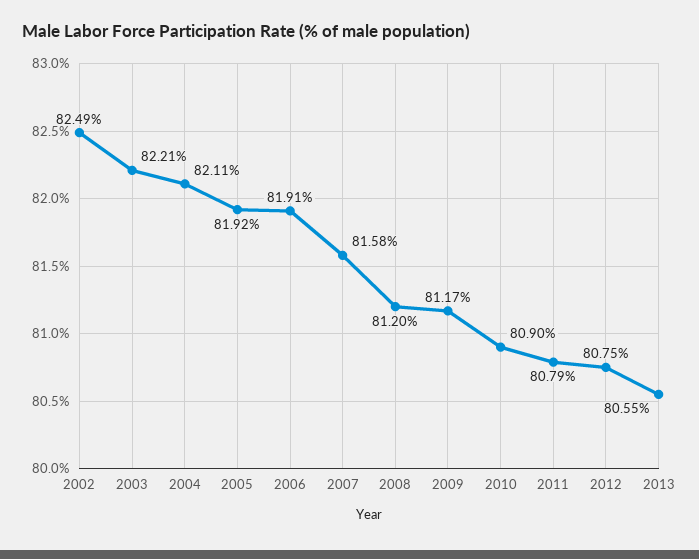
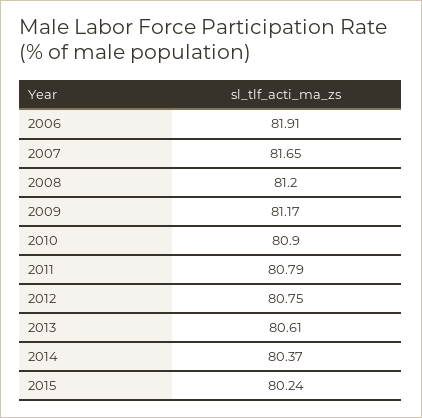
2002: 82.49 -> none
2003: 82.21 -> none
2004: 82.11 -> none
2005: 81.92 -> none
2007: 81.58 -> 81.65
2013: 80.55 -> 80.61
2014: none -> 80.37
2015: none -> 80.24

